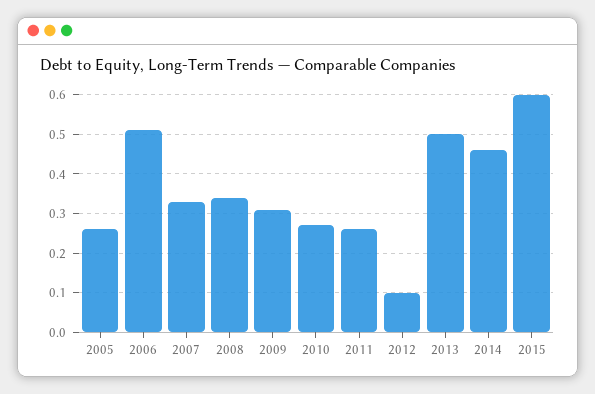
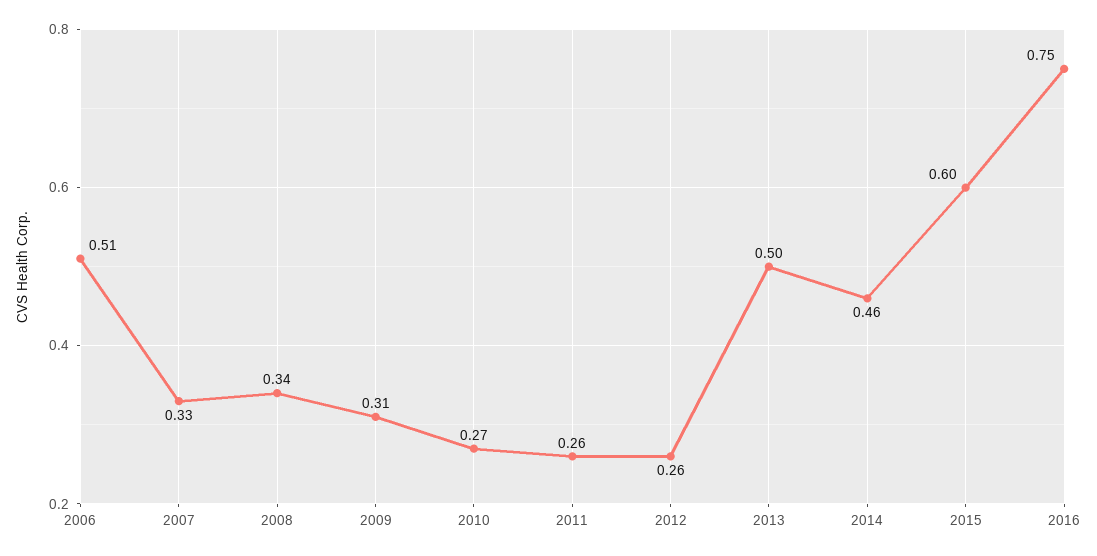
2005: 0.25 -> none
2012: 0.1 -> 0.26
2016: none -> 0.75

